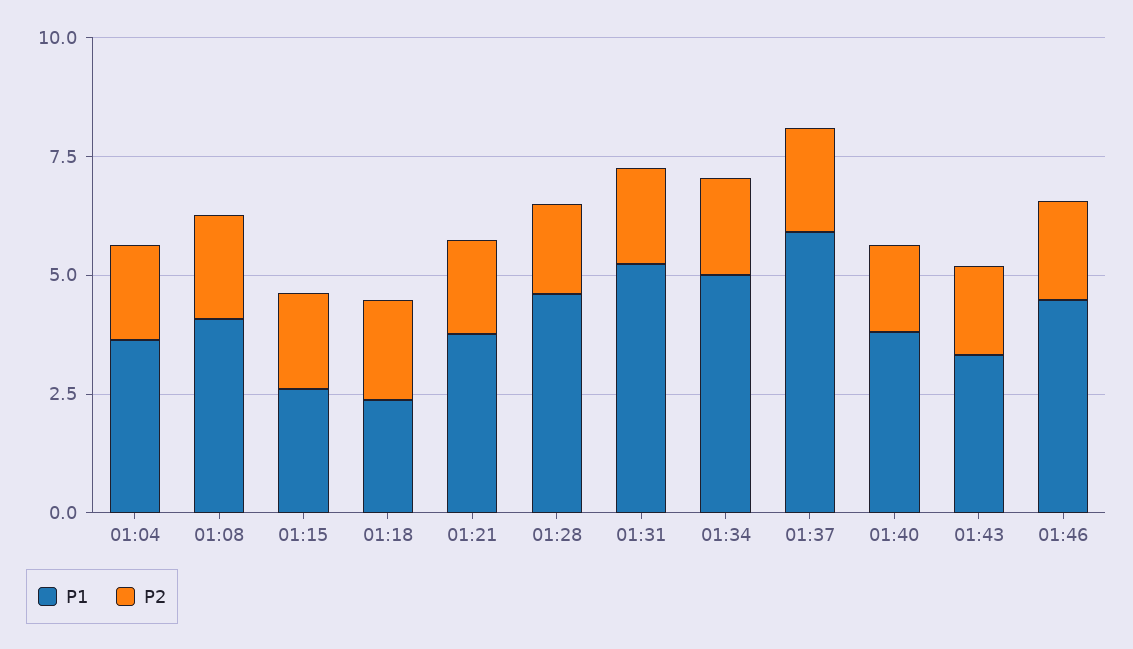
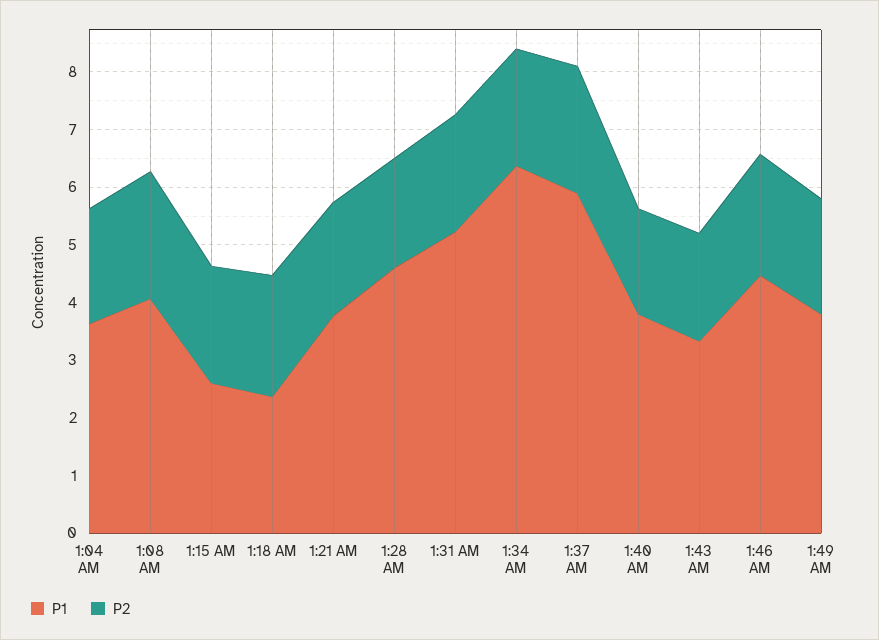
P1, 01:34: 5 -> 6.4
P1, 1:49 AM: none -> 3.8
P2, 1:49 AM: none -> 2

